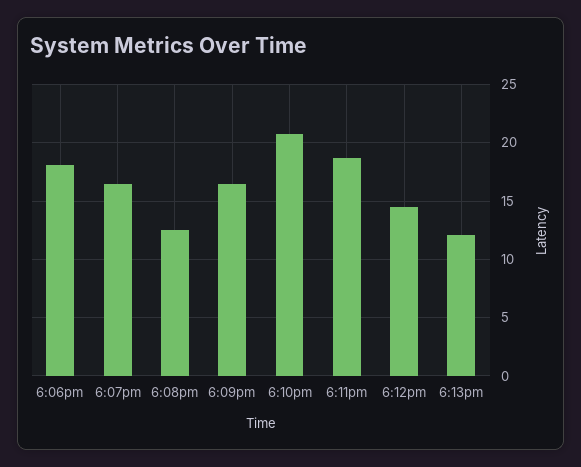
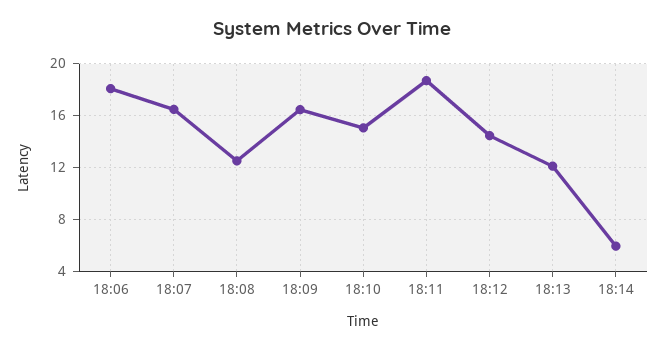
6:10pm: 21 -> 15
18:14: none -> 6

